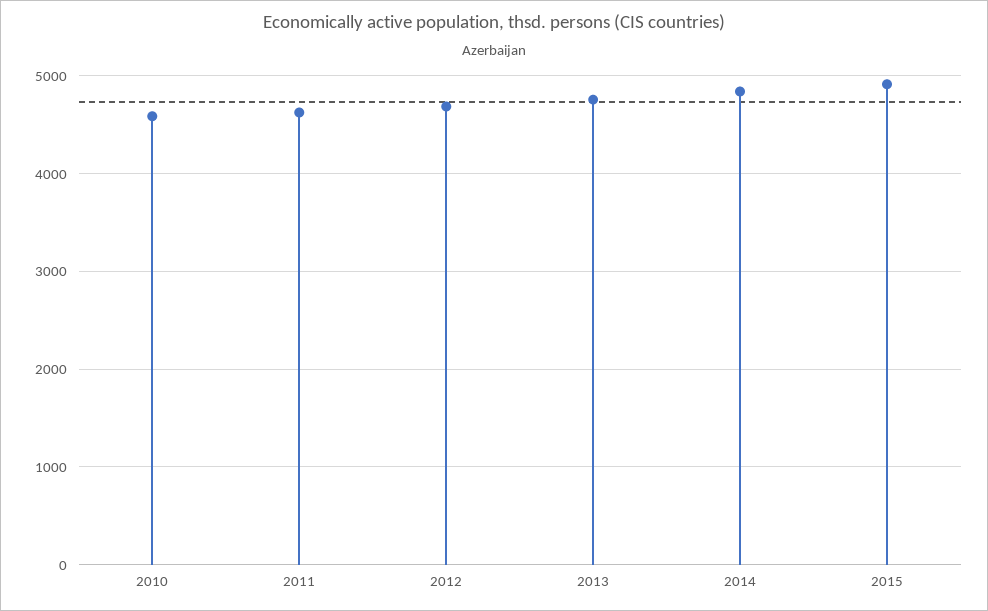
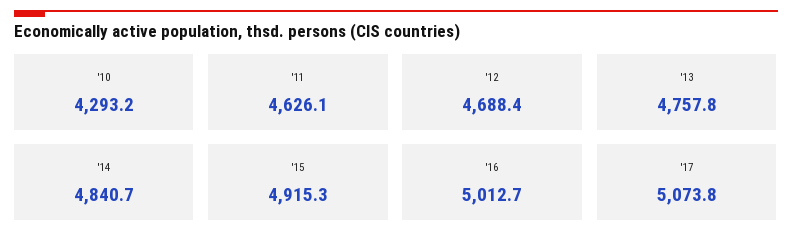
2010: 4600 -> 4293.2
'16: none -> 5012.7
'17: none -> 5073.8

